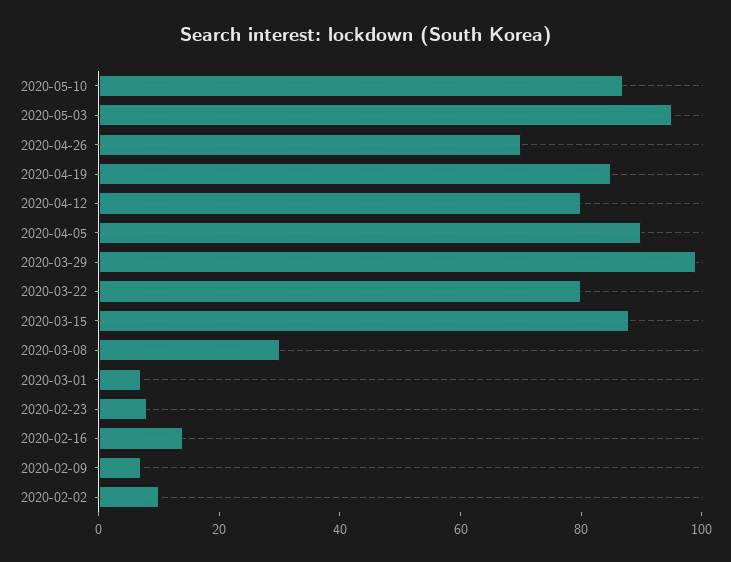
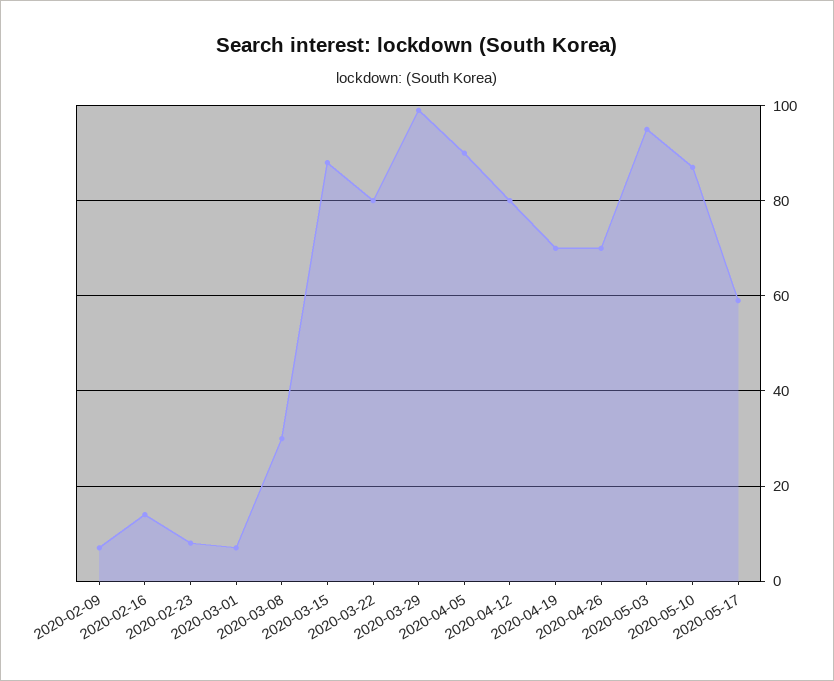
2020-04-19: 85 -> 70
2020-02-02: 10 -> none
2020-05-17: none -> 60

